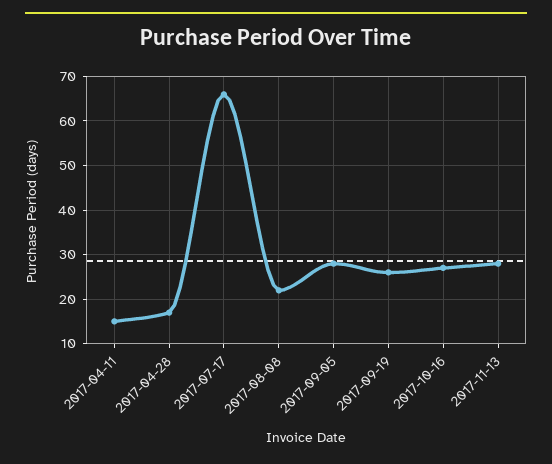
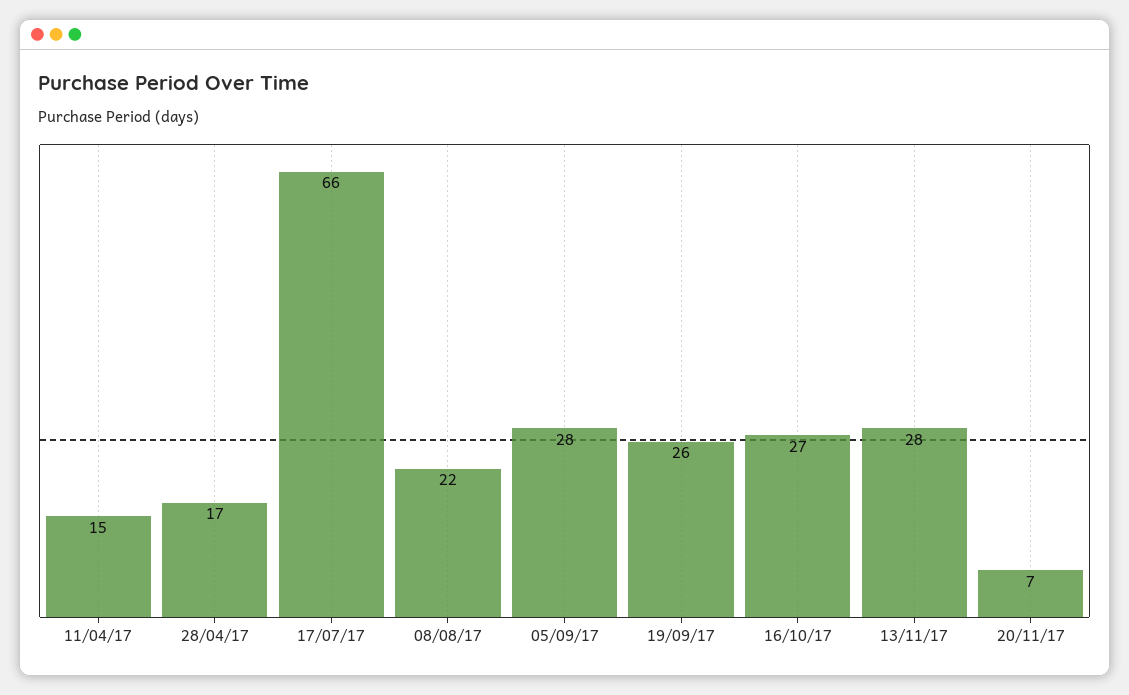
20/11/17: none -> 7

